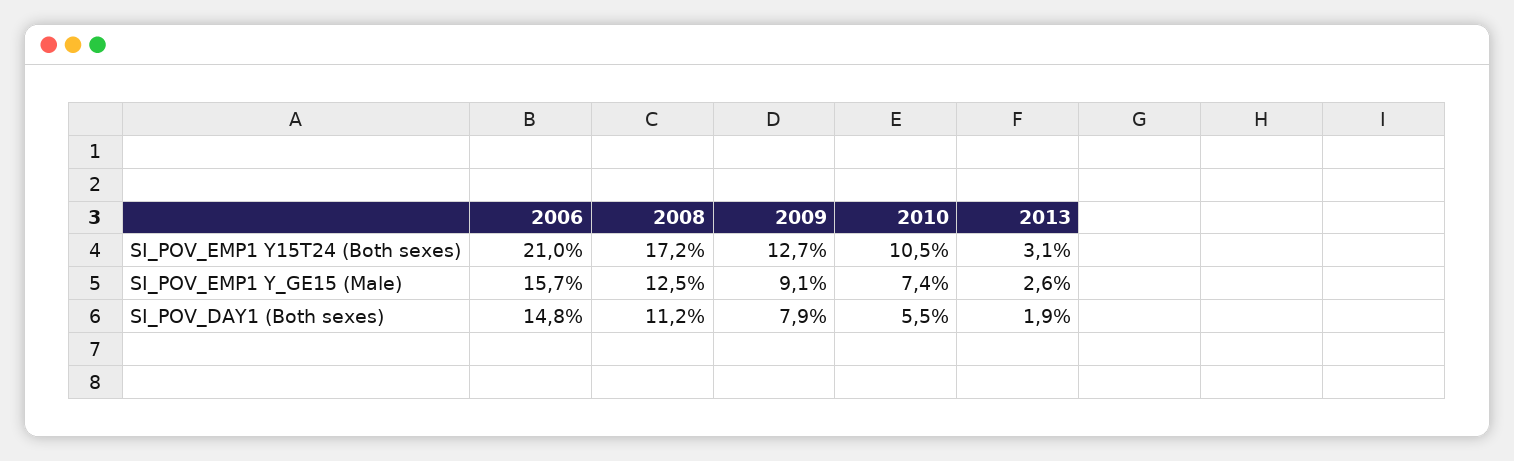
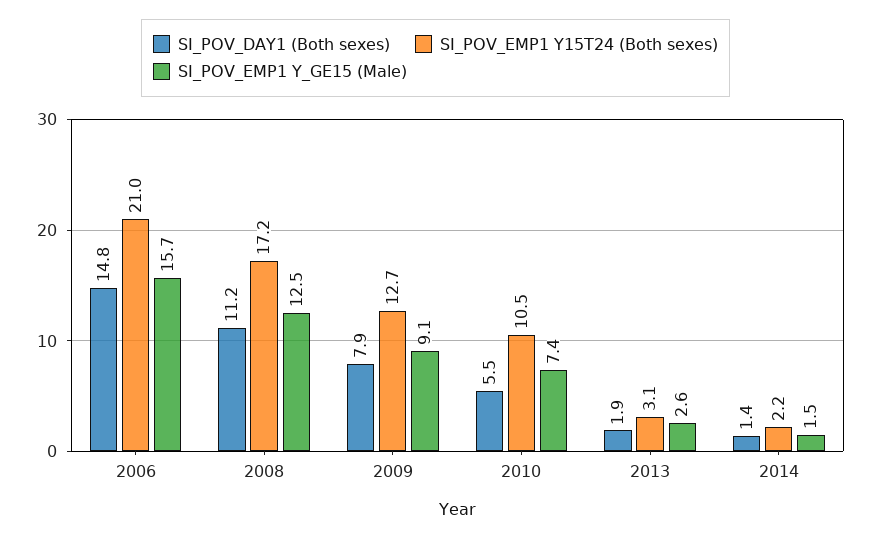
SI_POV_DAY1 (Both sexes), 2014: none -> 1.4
SI_POV_EMP1 Y15T24 (Both sexes), 2014: none -> 2.2
SI_POV_EMP1 Y_GE15 (Male), 2014: none -> 1.5

